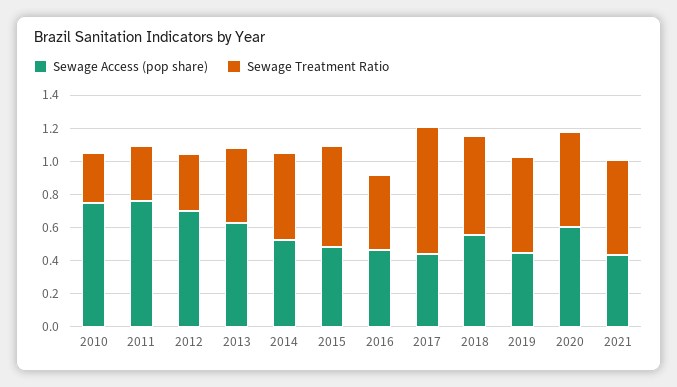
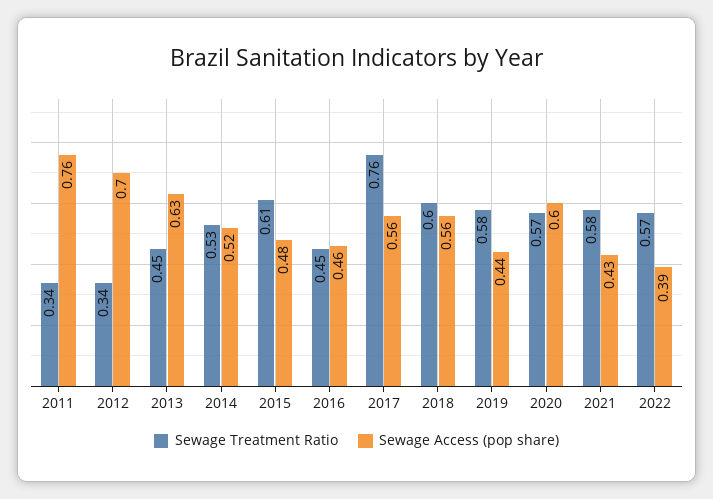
Sewage Access (pop share), 2010: 0.75 -> none
Sewage Treatment Ratio, 2010: 0.3 -> none
Sewage Access (pop share), 2017: 0.45 -> 0.56
Sewage Treatment Ratio, 2022: none -> 0.57
Sewage Access (pop share), 2022: none -> 0.39

